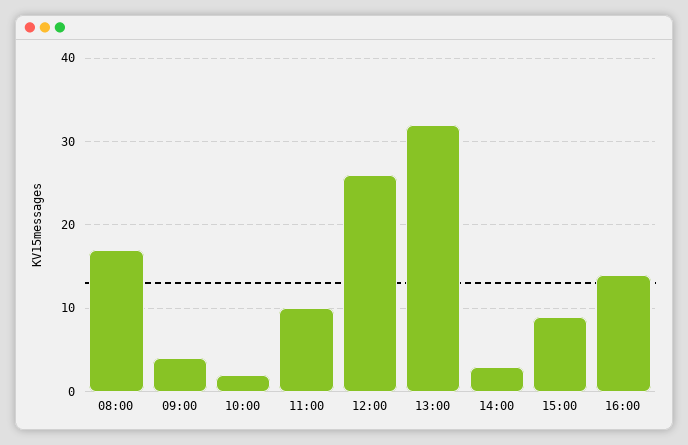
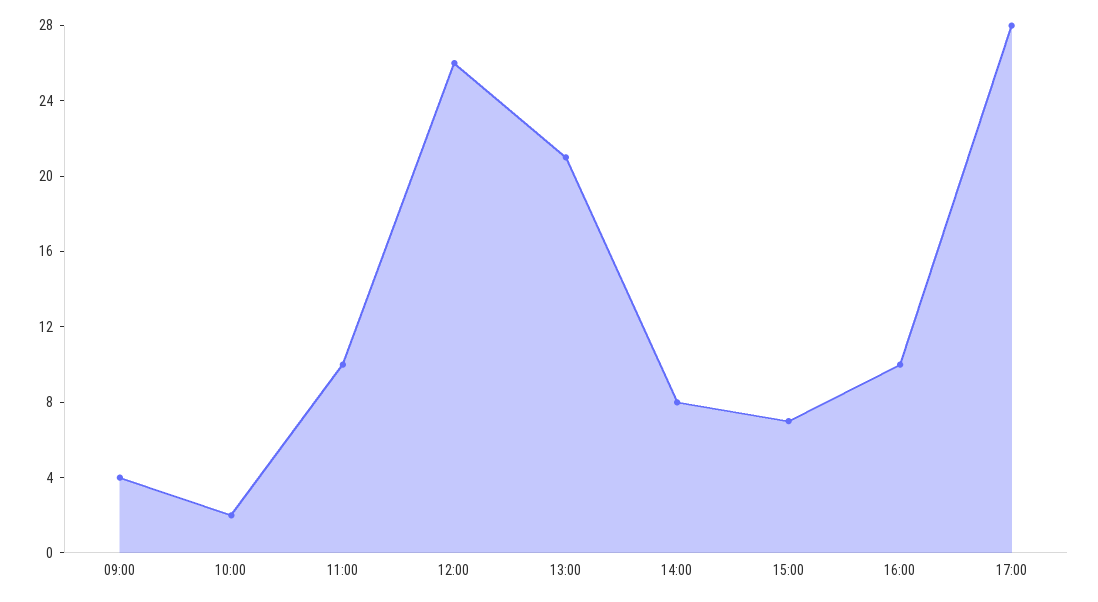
08:00: 17 -> none
13:00: 32 -> 21
14:00: 3 -> 8
15:00: 9 -> 7
16:00: 14 -> 10
17:00: none -> 28

